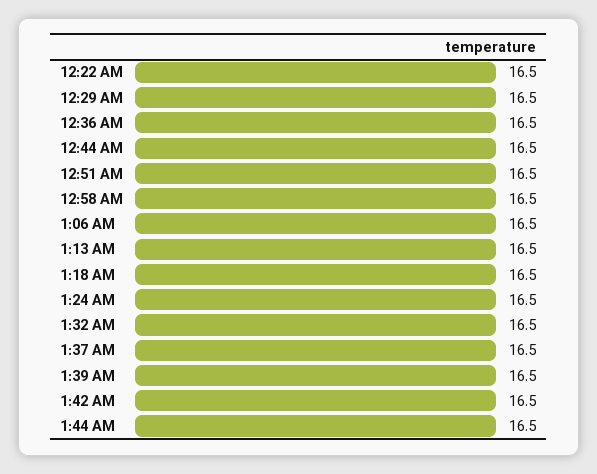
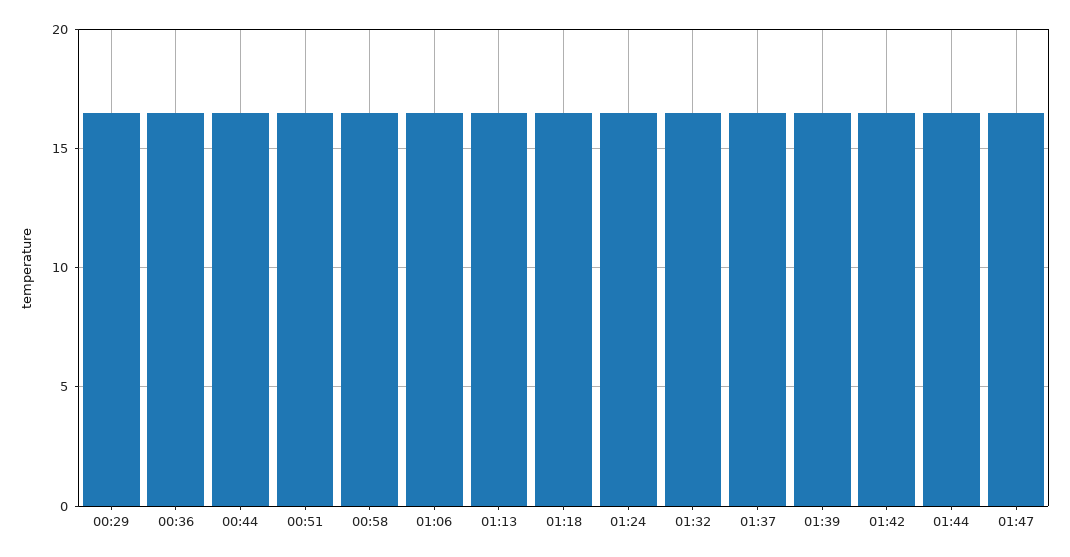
12:22 AM: 16.5 -> none
01:47: none -> 16.5

